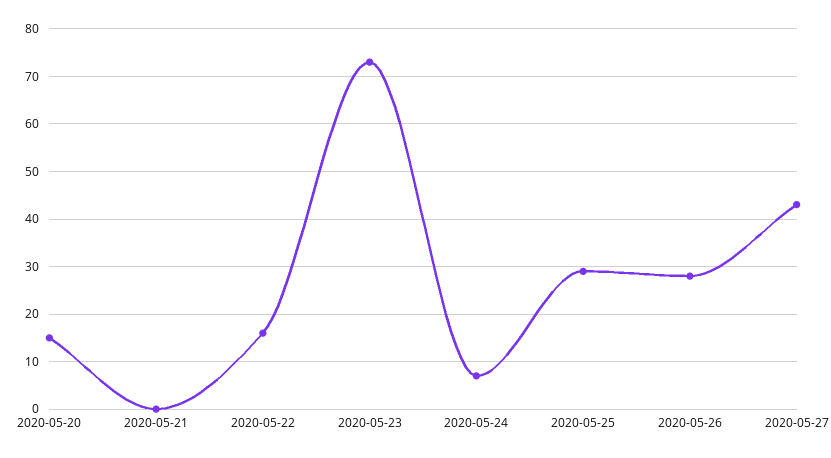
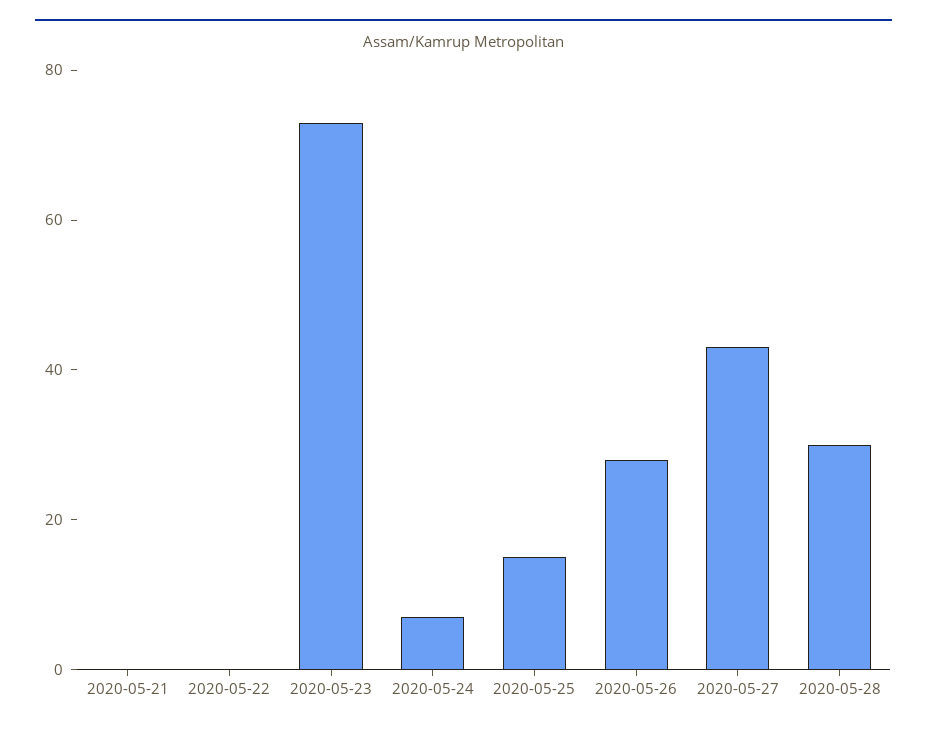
2020-05-20: 15 -> none
2020-05-22: 15 -> 0
2020-05-25: 30 -> 15
2020-05-28: none -> 30

